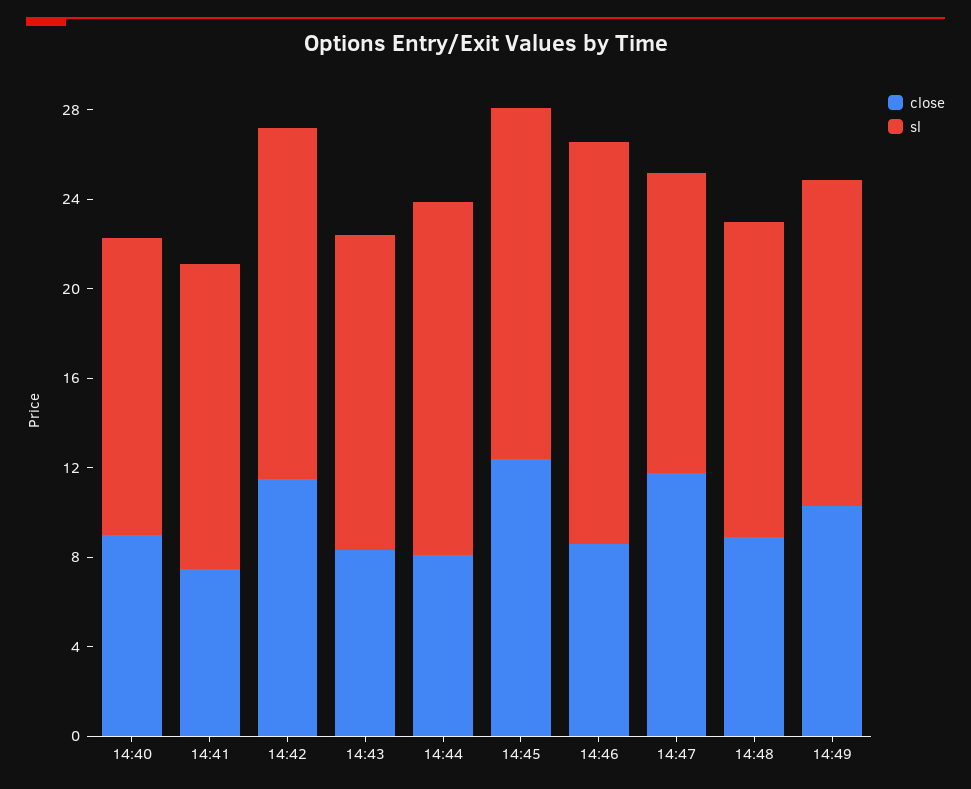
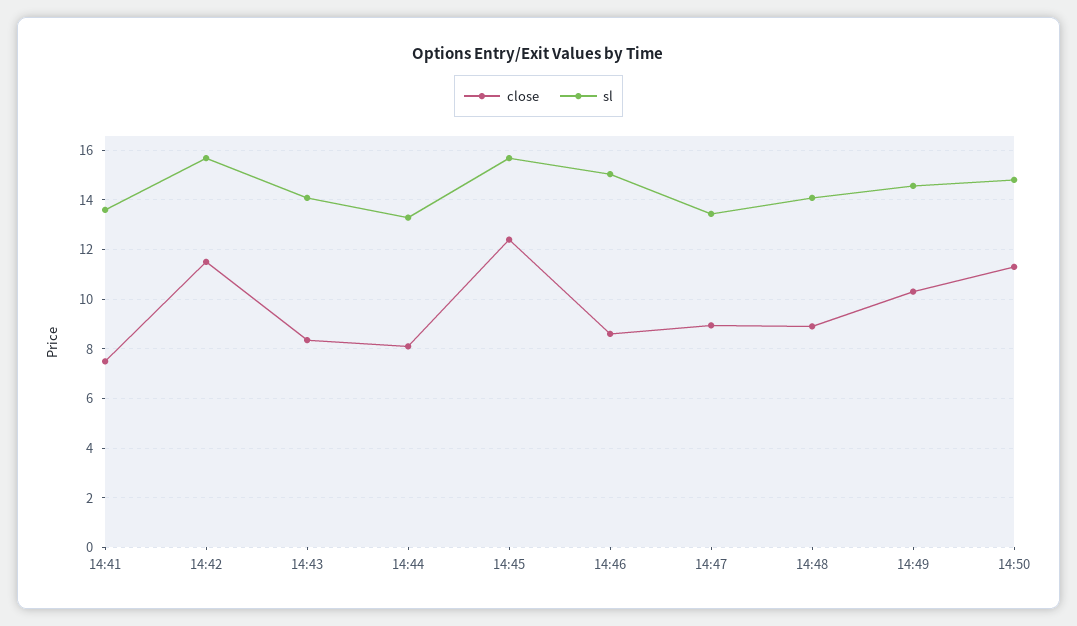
close, 14:40: 9 -> none
sl, 14:40: 13 -> none
sl, 14:44: 16 -> 13.25
sl, 14:46: 18 -> 15
close, 14:47: 12 -> 9
close, 14:50: none -> 11.25
sl, 14:50: none -> 14.75

